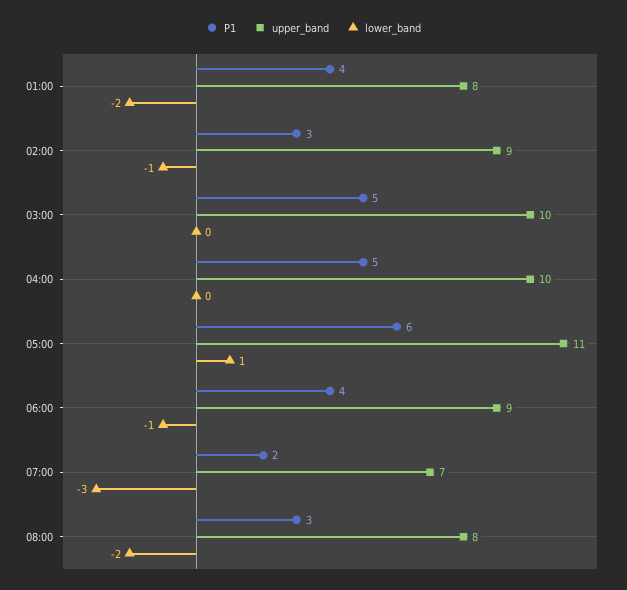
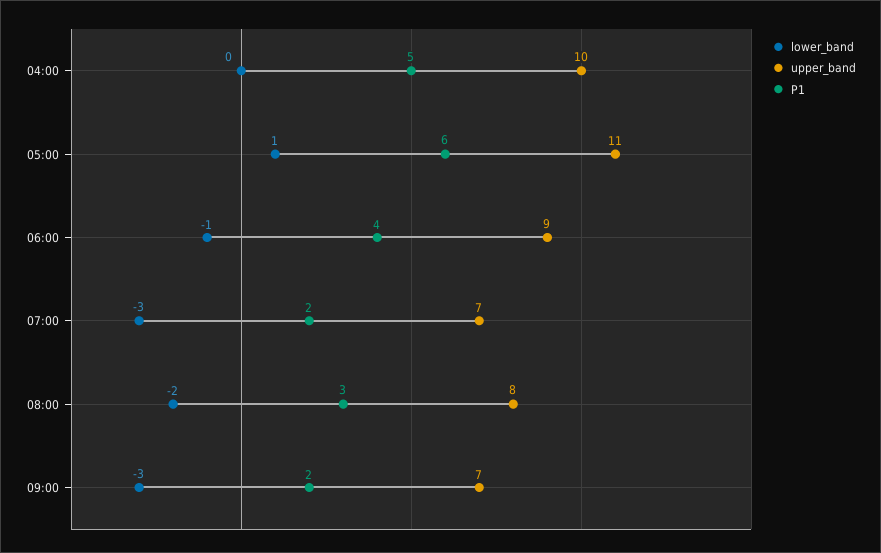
P1, 01:00: 4 -> none
upper_band, 01:00: 8 -> none
lower_band, 01:00: -2 -> none
P1, 02:00: 3 -> none
upper_band, 02:00: 9 -> none
lower_band, 02:00: -1 -> none
P1, 03:00: 5 -> none
upper_band, 03:00: 10 -> none
lower_band, 03:00: 0 -> none
lower_band, 09:00: none -> -3
upper_band, 09:00: none -> 7
P1, 09:00: none -> 2

